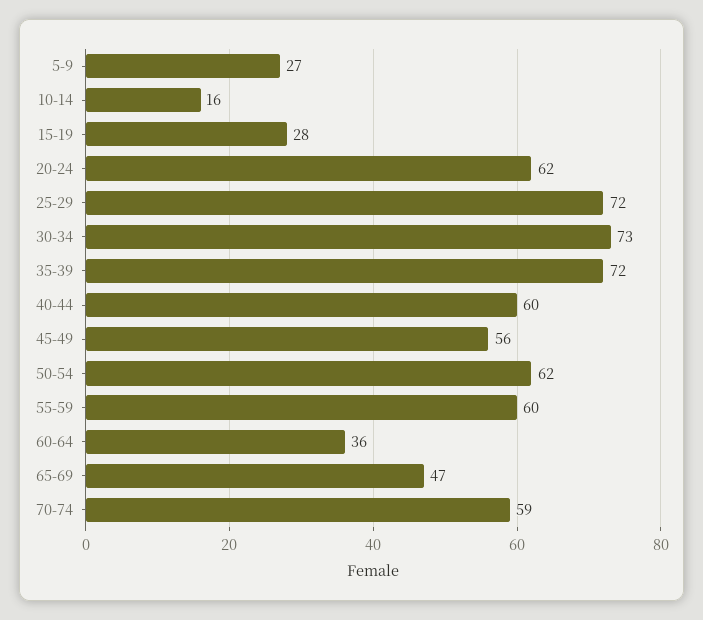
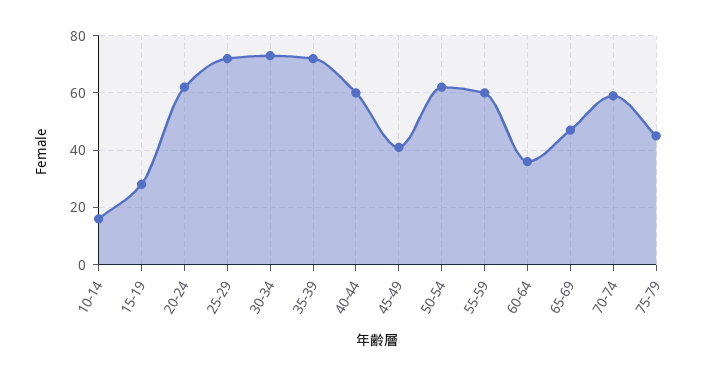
5-9: 27 -> none
45-49: 56 -> 40
75-79: none -> 45

